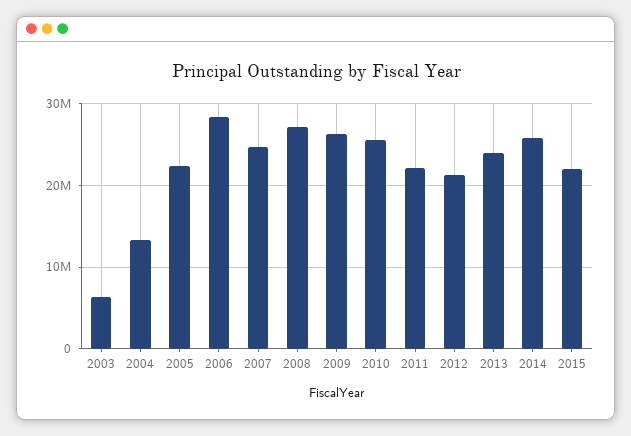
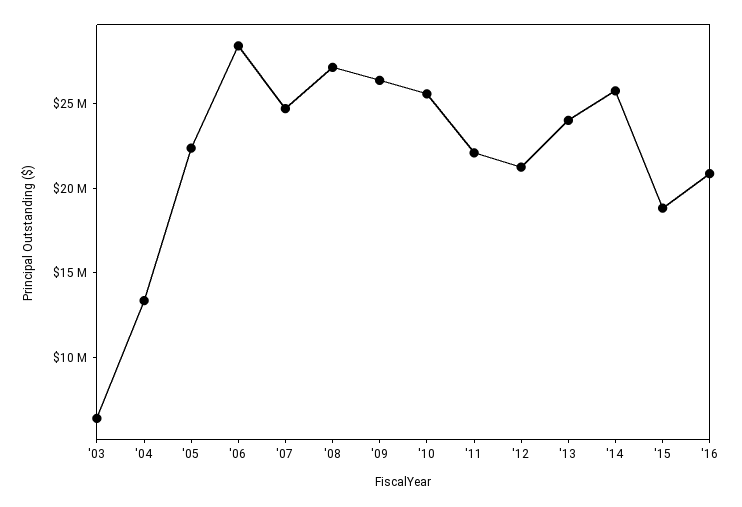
2015: 22000000 -> 19000000
'16: none -> 21000000

